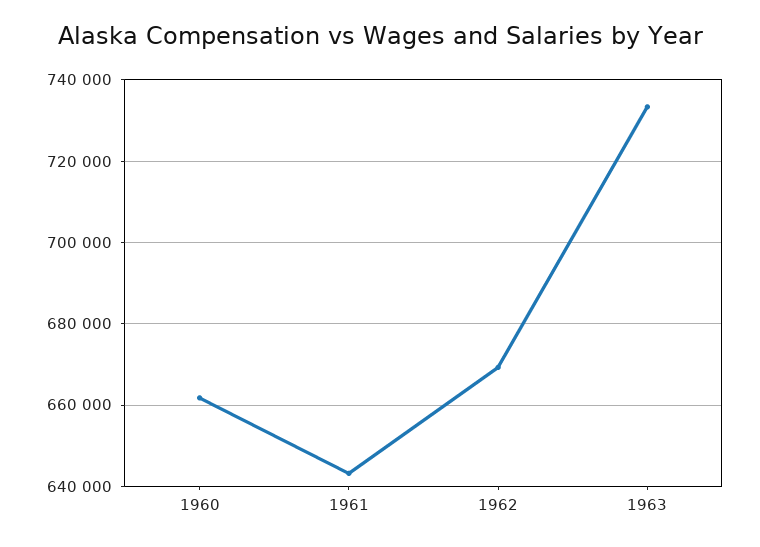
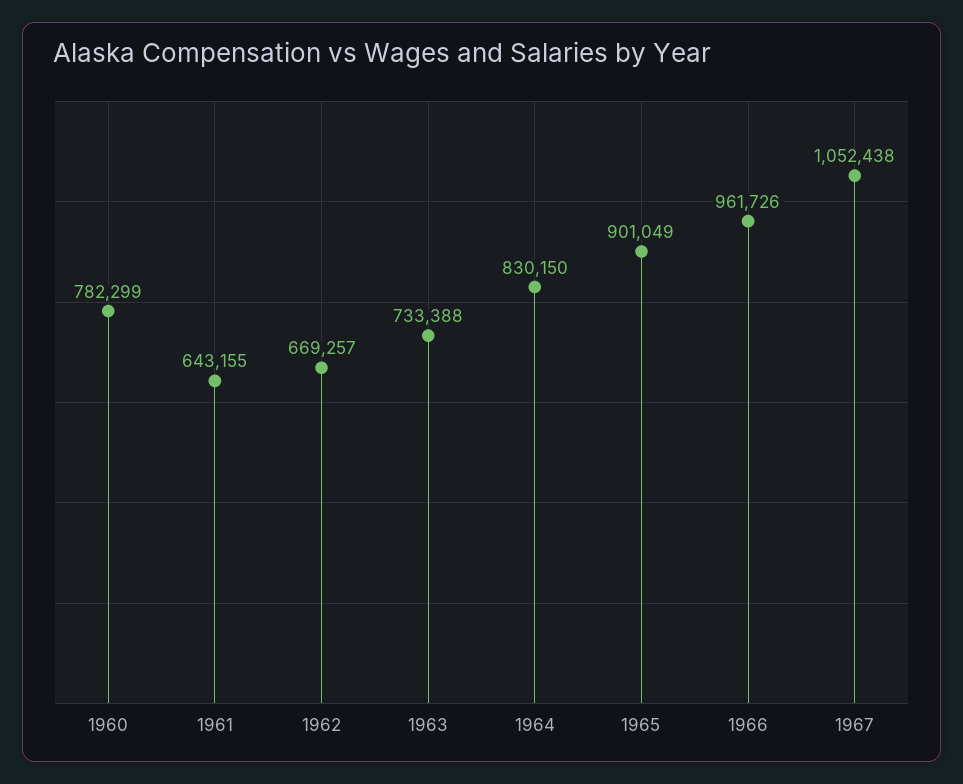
1960: 662000 -> 782299
1964: none -> 830150
1965: none -> 901049
1966: none -> 961726
1967: none -> 1052438

